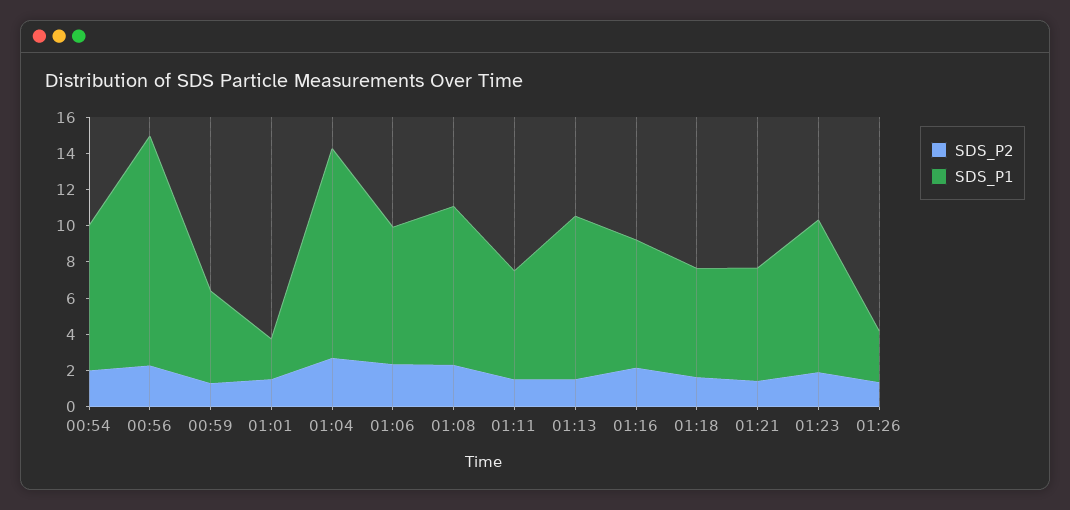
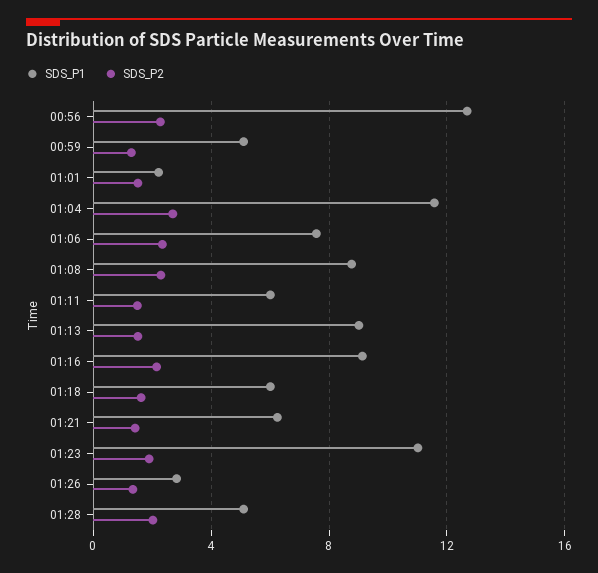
SDS_P2, 00:54: 2 -> none
SDS_P1, 00:54: 8 -> none
SDS_P1, 01:16: 7 -> 9
SDS_P1, 01:23: 8.5 -> 11
SDS_P1, 01:28: none -> 5
SDS_P2, 01:28: none -> 2

